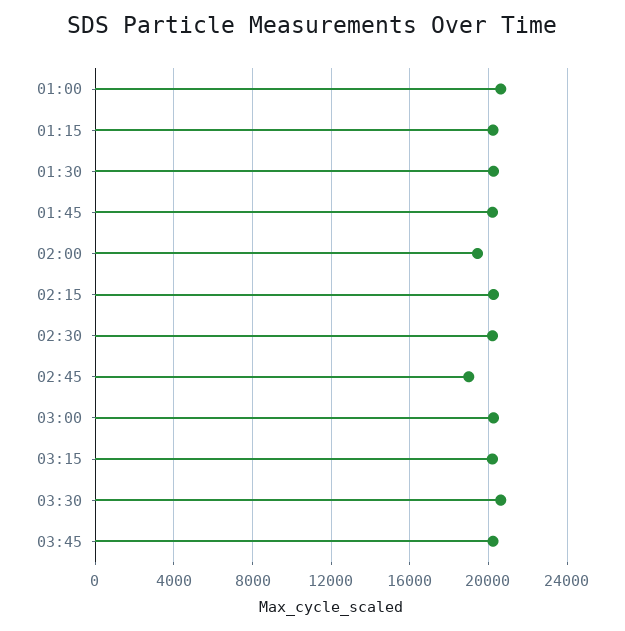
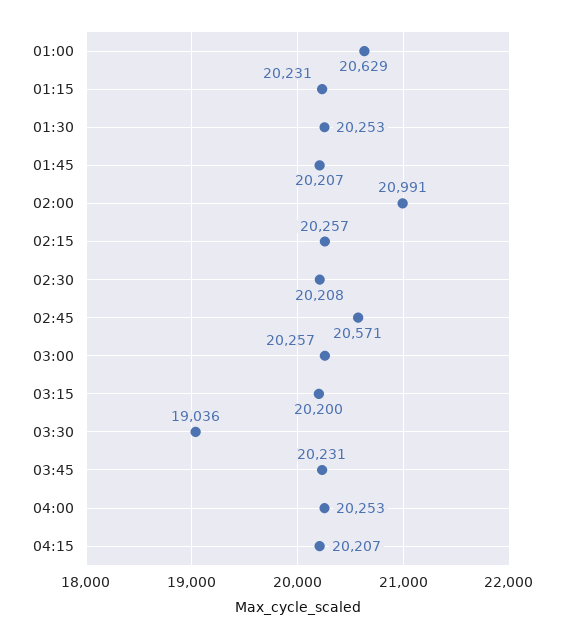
02:00: 19500 -> 20991
02:45: 19000 -> 20571
03:30: 20500 -> 19036
04:00: none -> 20253
04:15: none -> 20207

